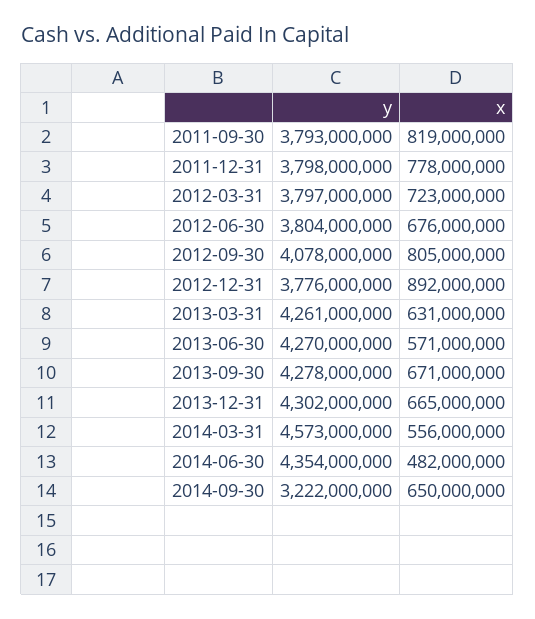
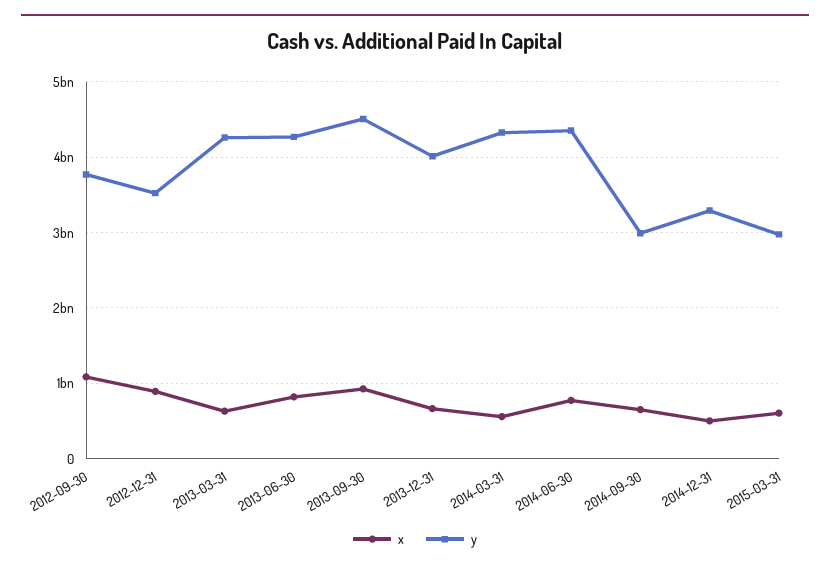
y, 2011-09-30: 3793000000 -> none
x, 2011-09-30: 819000000 -> none
y, 2011-12-31: 3798000000 -> none
x, 2011-12-31: 778000000 -> none
y, 2012-03-31: 3797000000 -> none
x, 2012-03-31: 723000000 -> none
y, 2012-06-30: 3804000000 -> none
x, 2012-06-30: 676000000 -> none
y, 2012-09-30: 4078000000 -> 3800000000
x, 2012-09-30: 805000000 -> 1100000000
y, 2012-12-31: 3776000000 -> 3500000000
x, 2013-06-30: 571000000 -> 800000000
y, 2013-09-30: 4278000000 -> 4500000000
x, 2013-09-30: 671000000 -> 900000000
y, 2013-12-31: 4302000000 -> 4000000000
y, 2014-03-31: 4573000000 -> 4300000000
x, 2014-06-30: 482000000 -> 800000000
y, 2014-09-30: 3222000000 -> 3000000000
x, 2014-12-31: none -> 500000000
y, 2014-12-31: none -> 3300000000
x, 2015-03-31: none -> 600000000
y, 2015-03-31: none -> 3000000000

